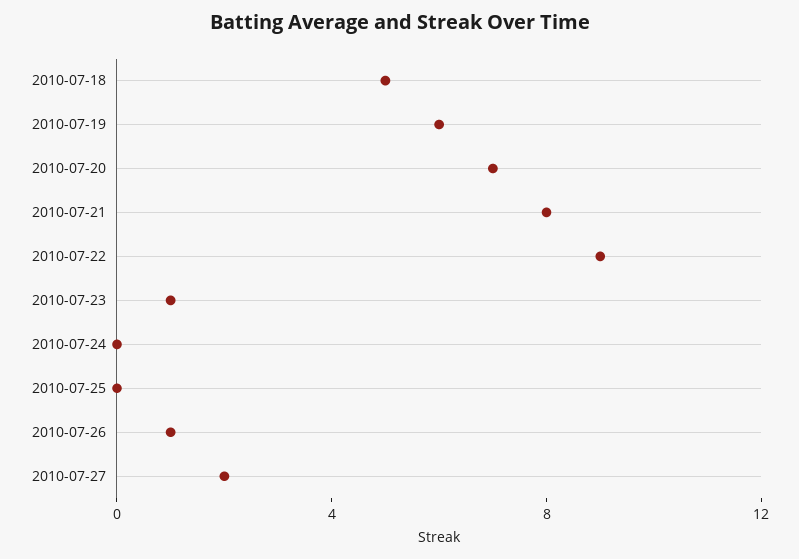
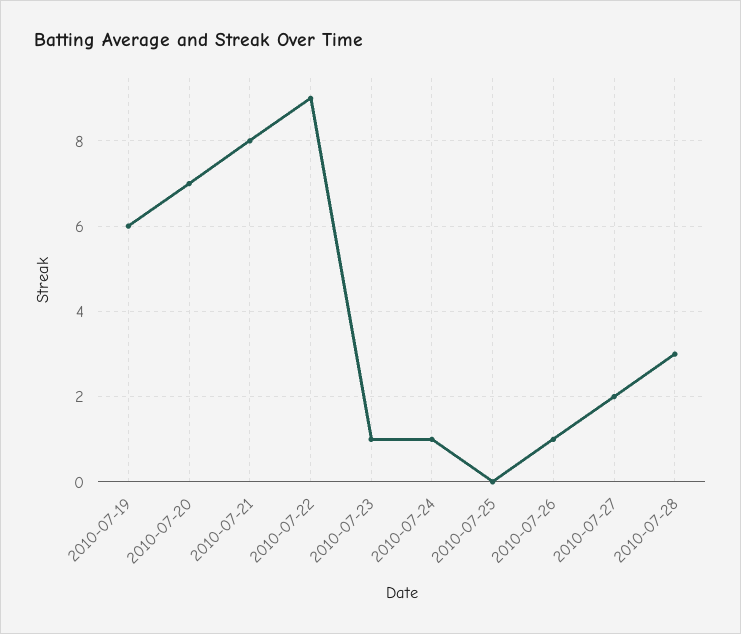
2010-07-18: 5 -> none
2010-07-24: 0 -> 1
2010-07-28: none -> 3

